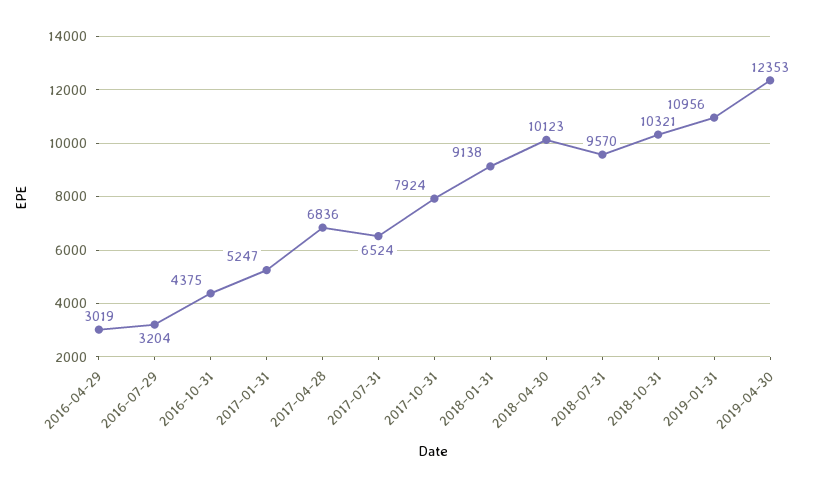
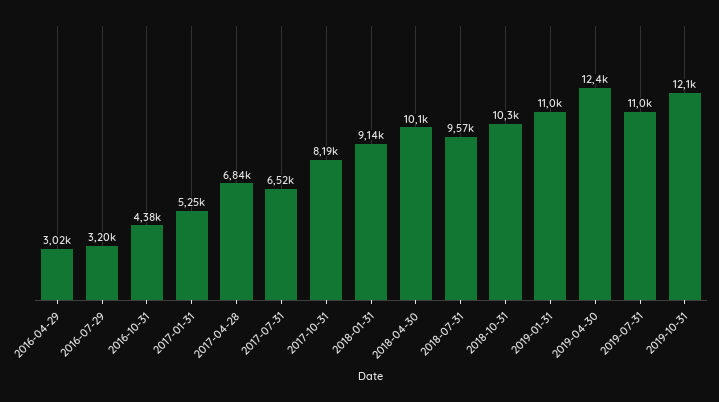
2017-10-31: 7924 -> 8190
2019-07-31: none -> 11000
2019-10-31: none -> 12100

